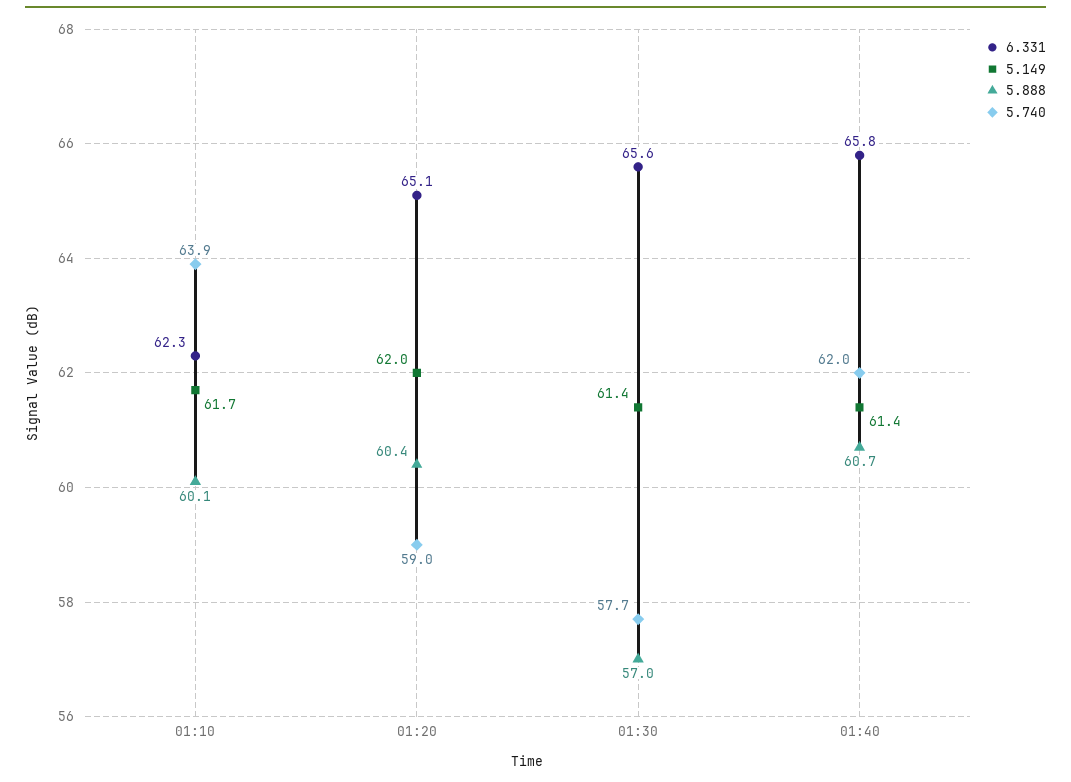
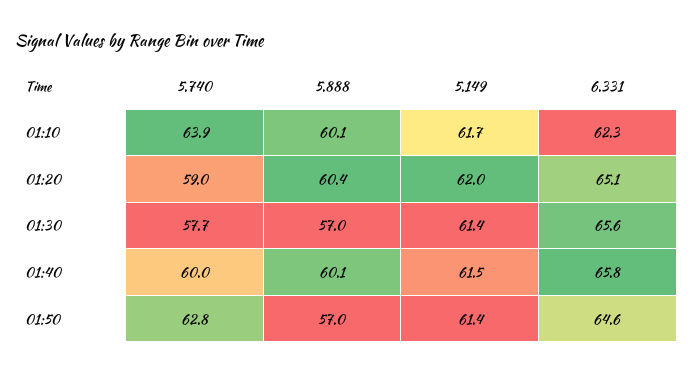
5.149, 01:40: 61.4 -> 61.5
5.888, 01:40: 60.7 -> 60.1
5.740, 01:40: 62 -> 60
5.740, 01:50: none -> 62.8
5.888, 01:50: none -> 57
5.149, 01:50: none -> 61.4
6.331, 01:50: none -> 64.6

